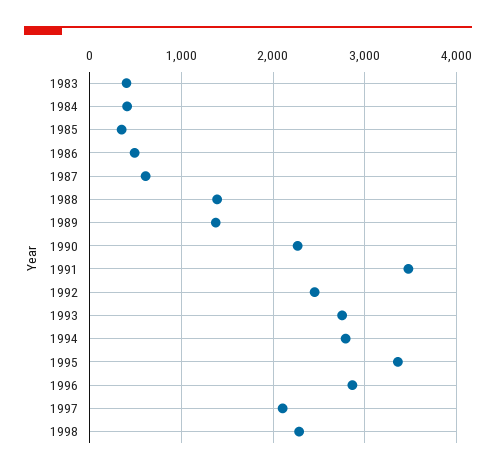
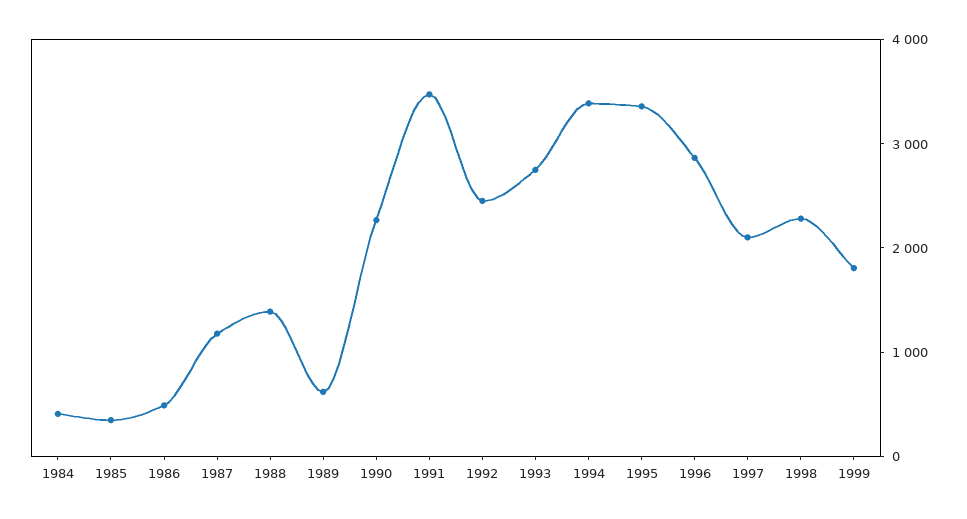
1983: 400 -> none
1987: 600 -> 1200
1989: 1400 -> 600
1994: 2800 -> 3400
1999: none -> 1800

